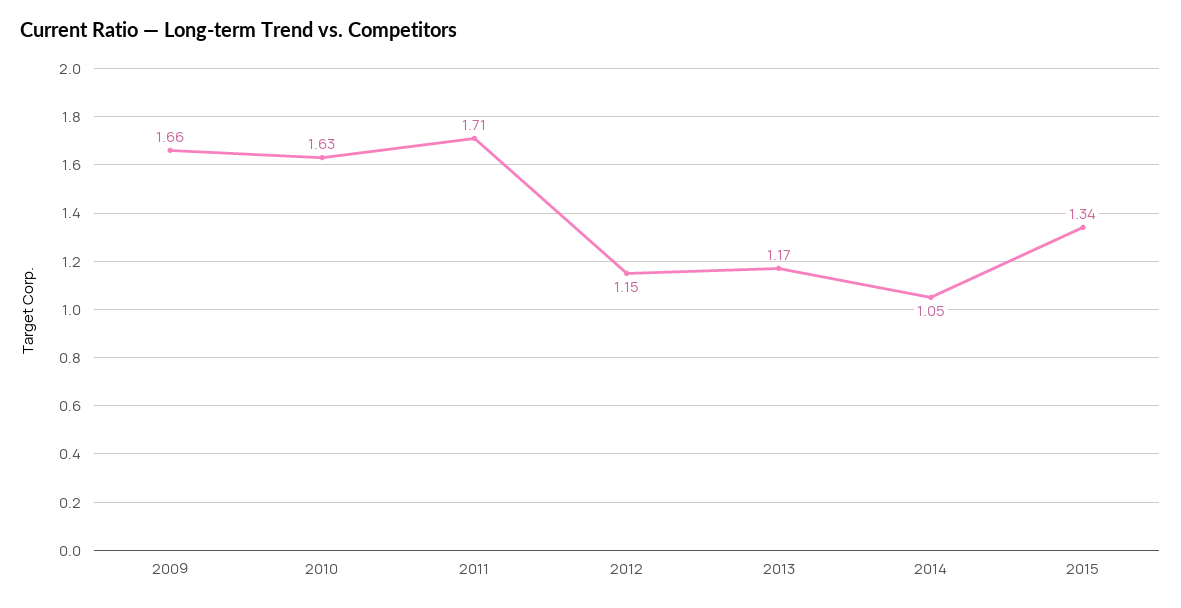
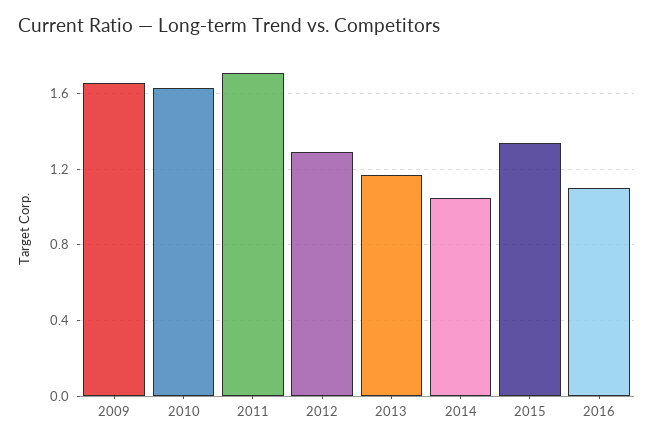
2012: 1.15 -> 1.3
2016: none -> 1.1

